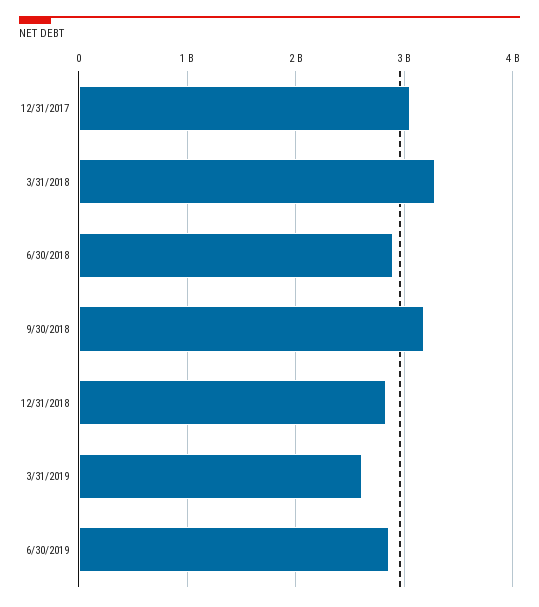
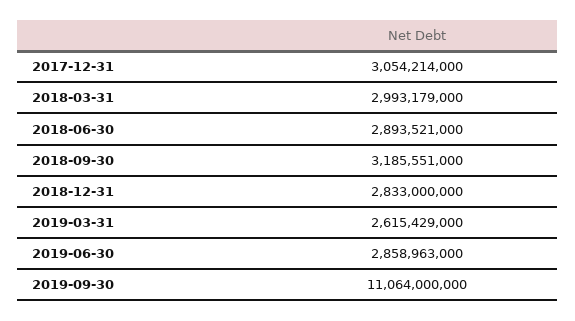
3/31/2018: 3300000000 -> 2993179000
2019-09-30: none -> 11064000000

